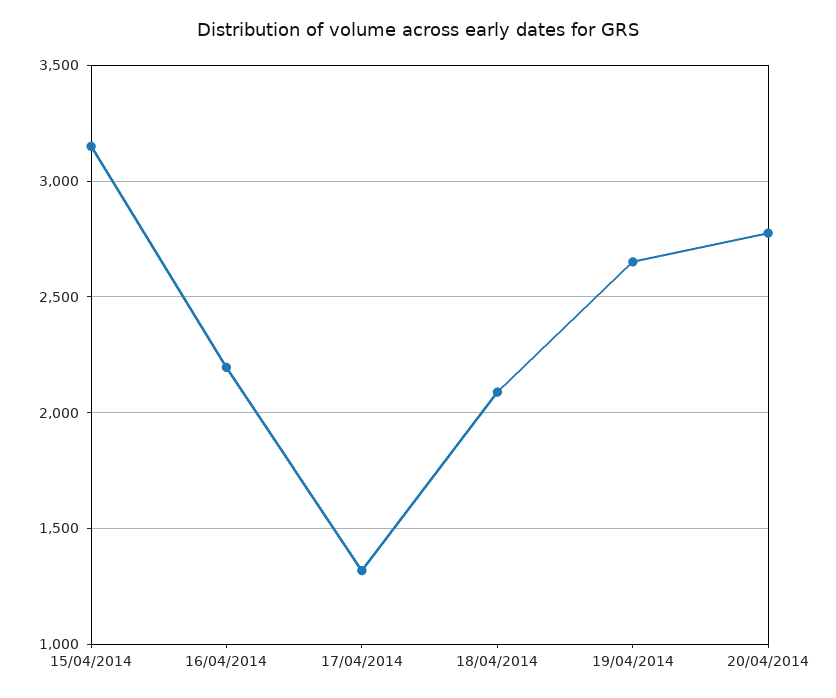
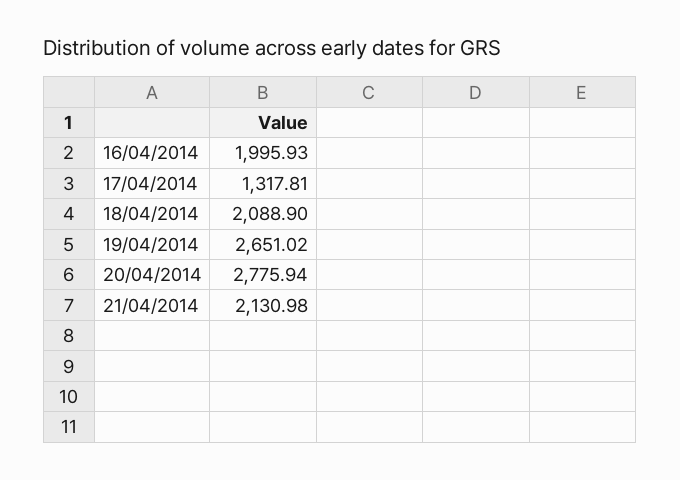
15/04/2014: 3150 -> none
16/04/2014: 2200 -> 1995.93
21/04/2014: none -> 2130.98

